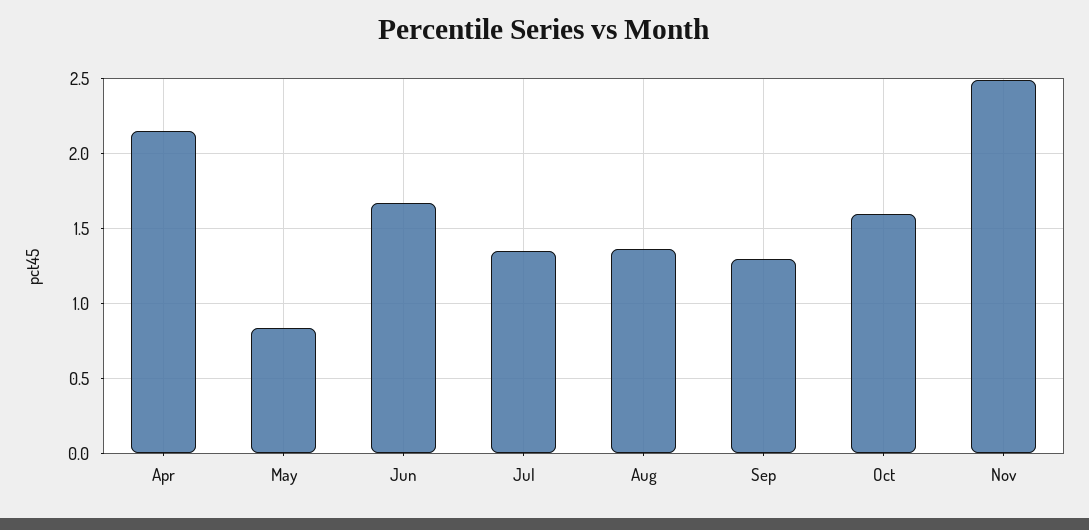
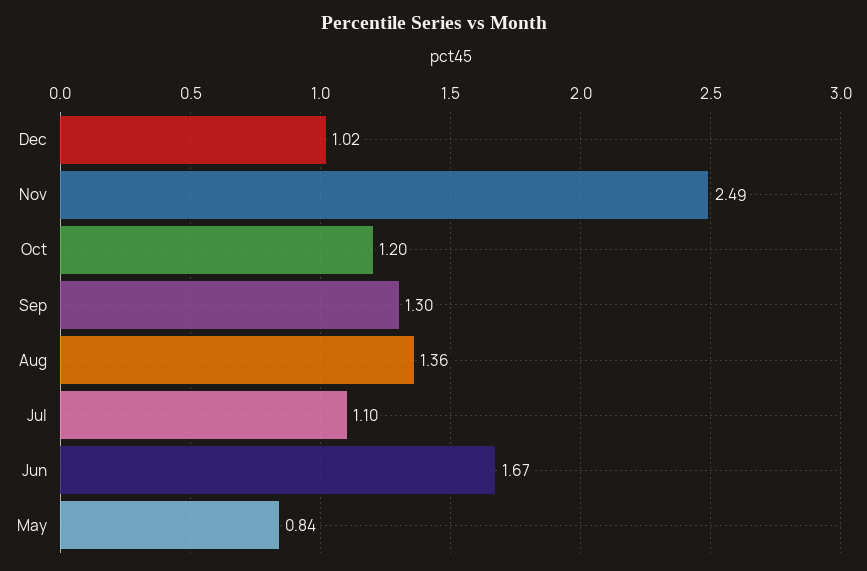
Apr: 2.15 -> none
Jul: 1.35 -> 1.1
Oct: 1.6 -> 1.2
Dec: none -> 1.02

